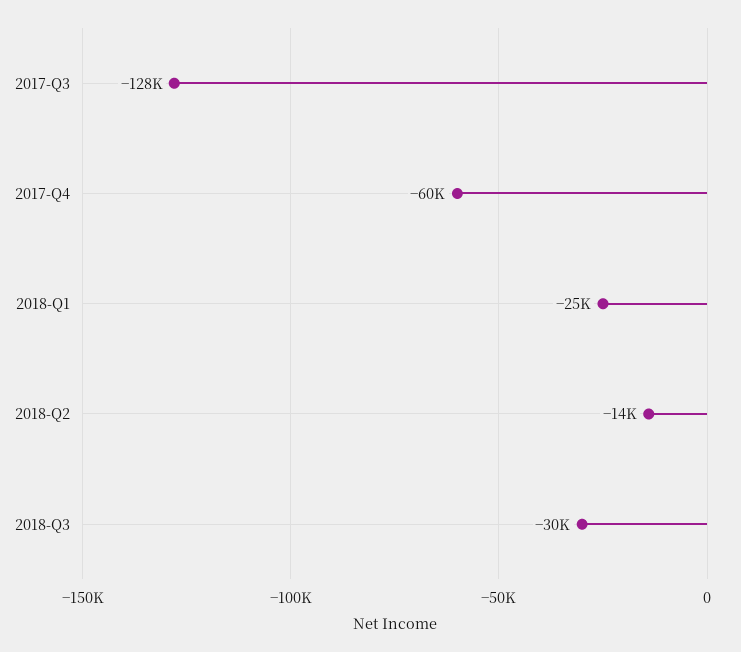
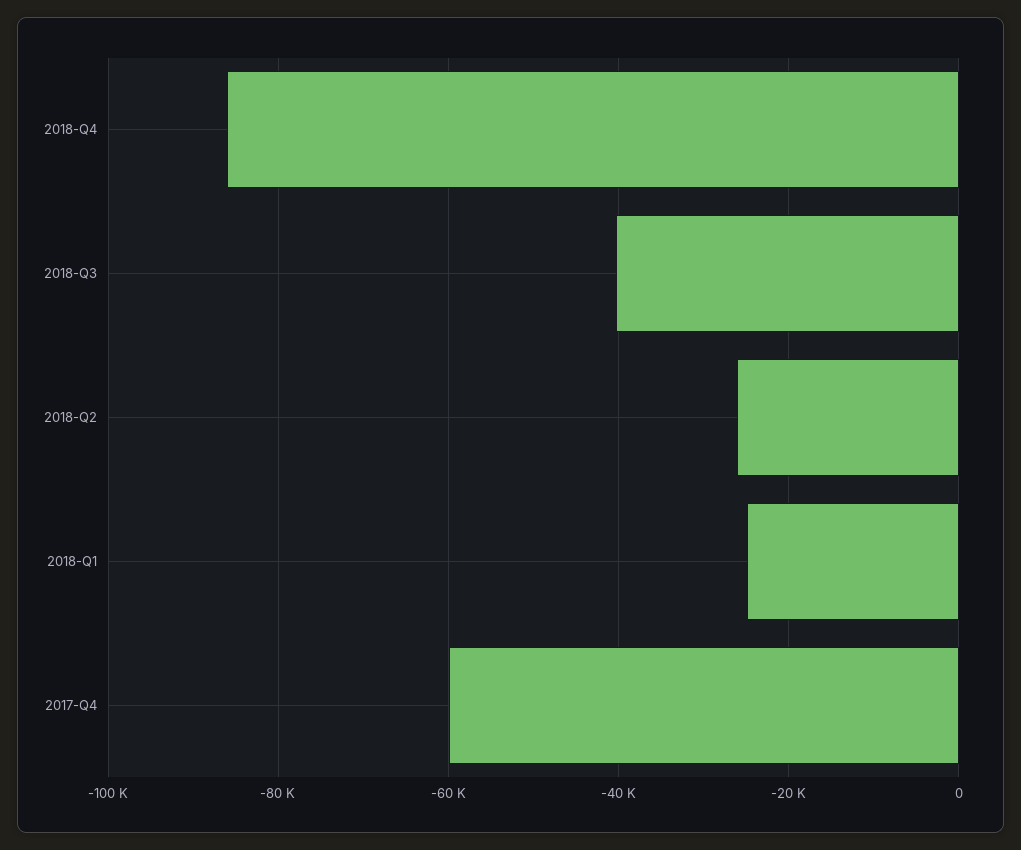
2017-Q3: -128000 -> none
2018-Q2: -14000 -> -26000
2018-Q3: -30000 -> -40000
2018-Q4: none -> -86000

